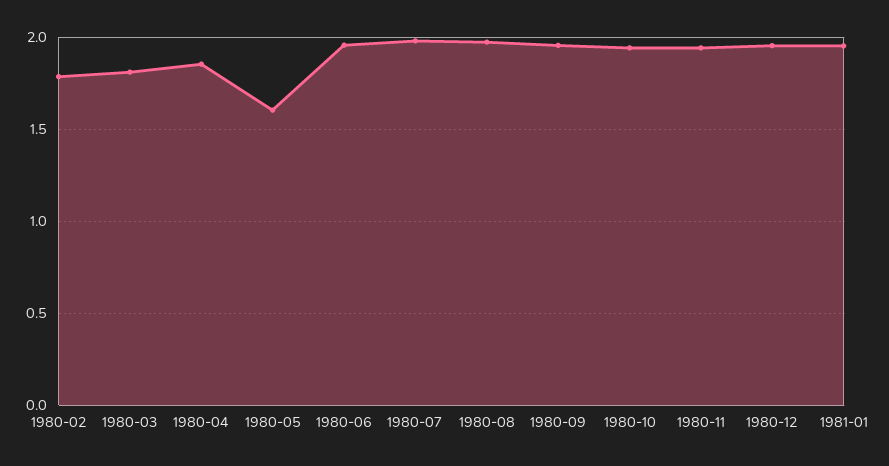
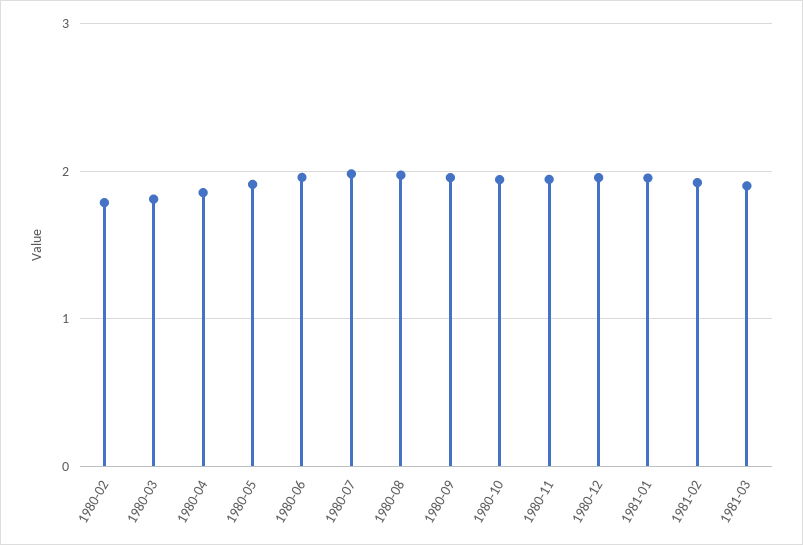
1980-05: 1.6 -> 1.9
1981-02: none -> 1.9
1981-03: none -> 1.9

